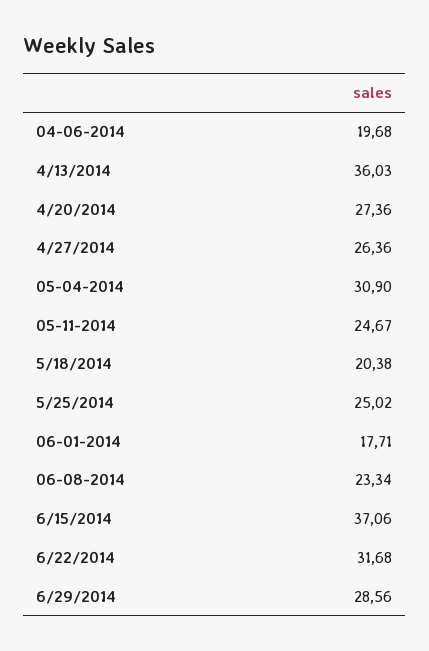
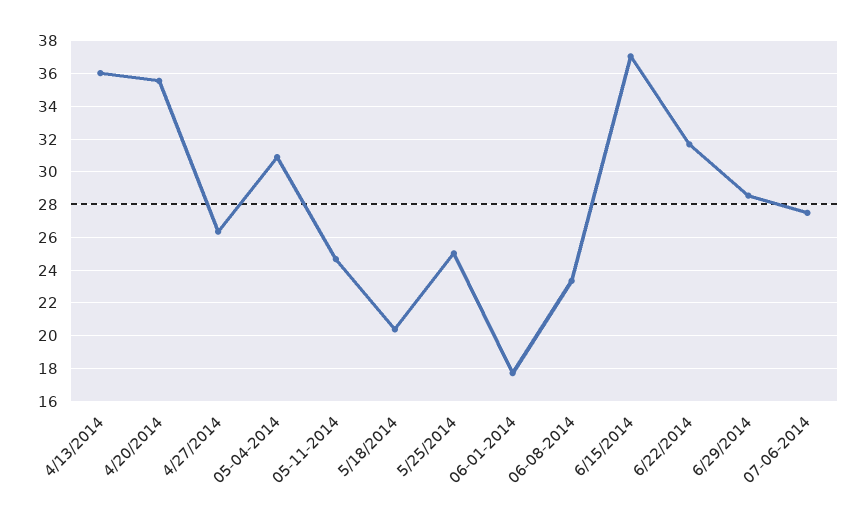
04-06-2014: 19.68 -> none
4/20/2014: 27.36 -> 35.5
07-06-2014: none -> 27.5

